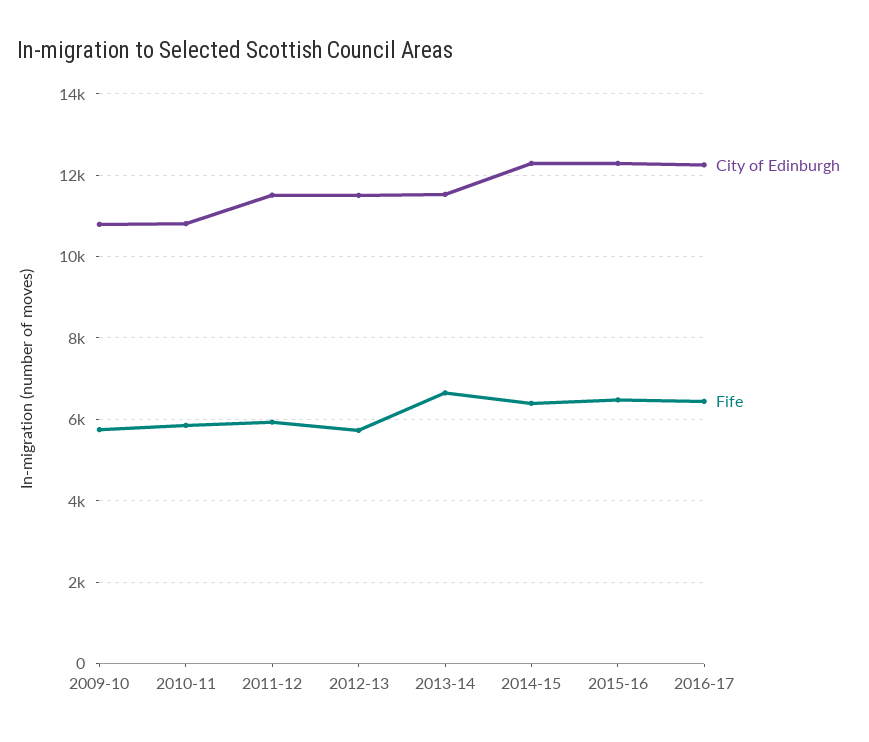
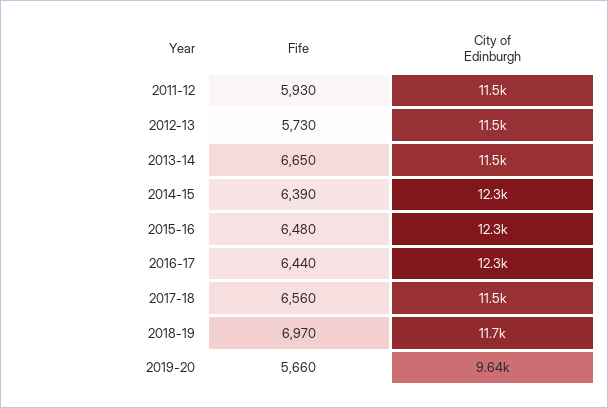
City of Edinburgh, 2009-10: 10800 -> none
Fife, 2009-10: 5800 -> none
City of Edinburgh, 2010-11: 10800 -> none
Fife, 2010-11: 5800 -> none
Fife, 2017-18: none -> 6560
City of Edinburgh, 2017-18: none -> 11500
Fife, 2018-19: none -> 6970
City of Edinburgh, 2018-19: none -> 11700
Fife, 2019-20: none -> 5660
City of Edinburgh, 2019-20: none -> 9640

